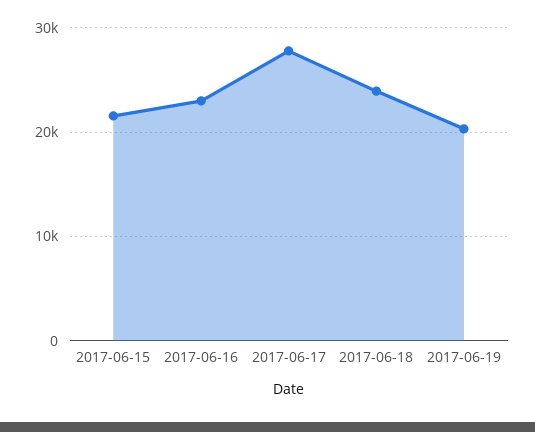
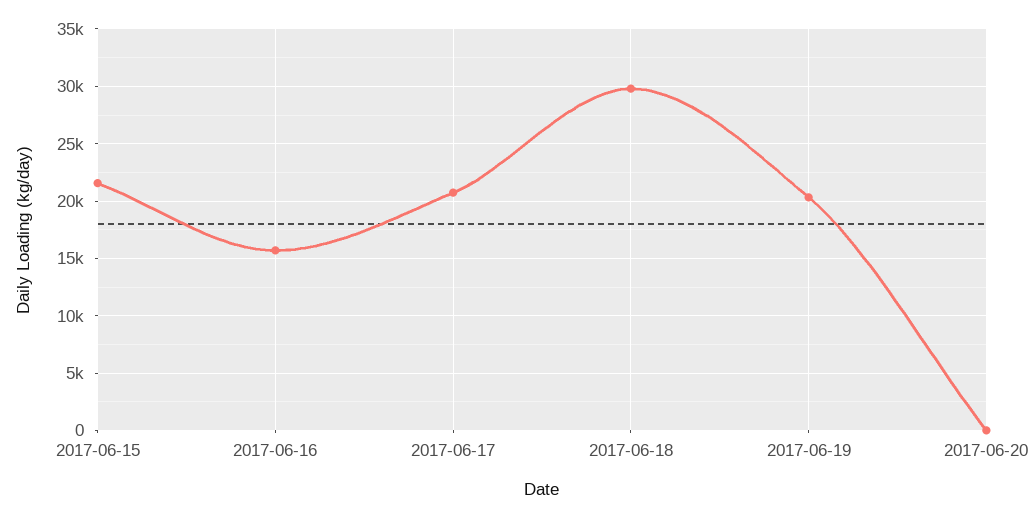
2017-06-16: 23000 -> 16000
2017-06-17: 28000 -> 21000
2017-06-18: 24000 -> 30000
2017-06-20: none -> 0

